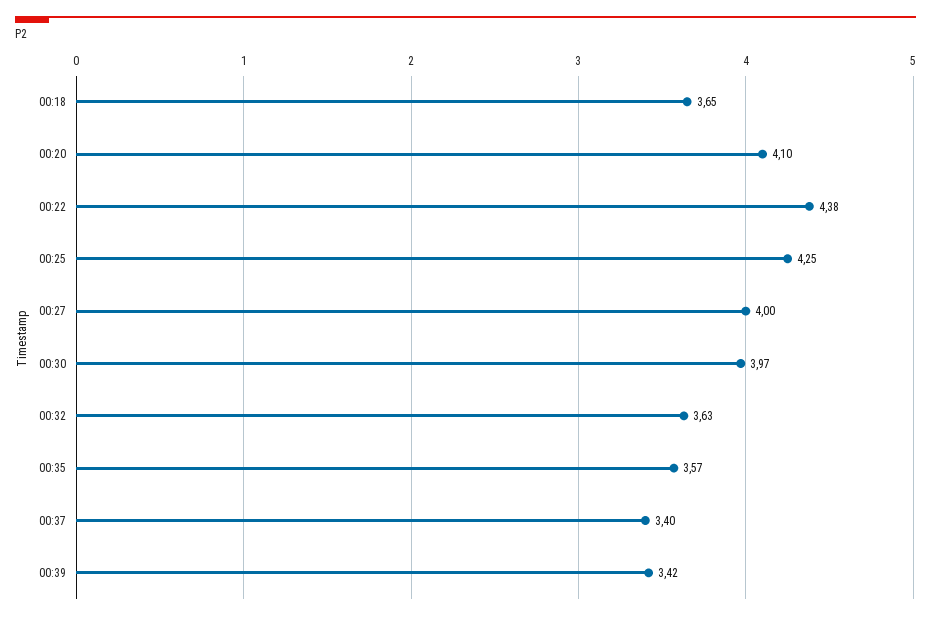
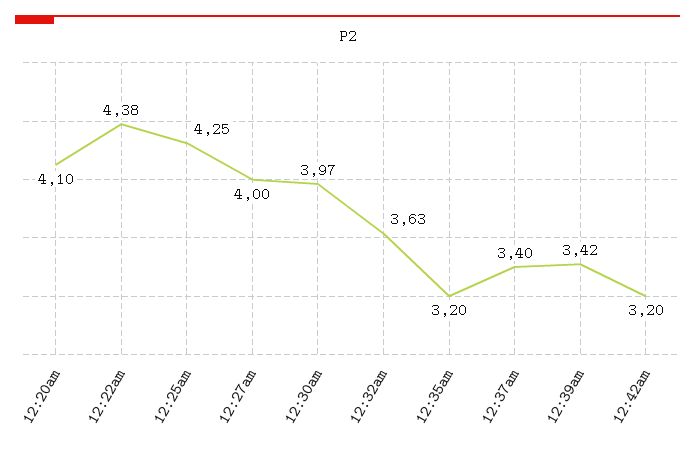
00:18: 3.65 -> none
00:35: 3.57 -> 3.2
12:42am: none -> 3.2

